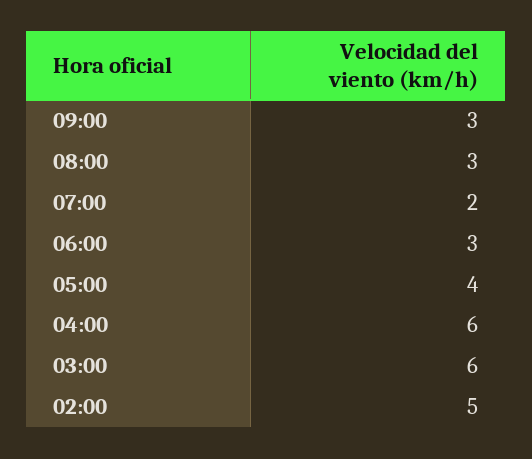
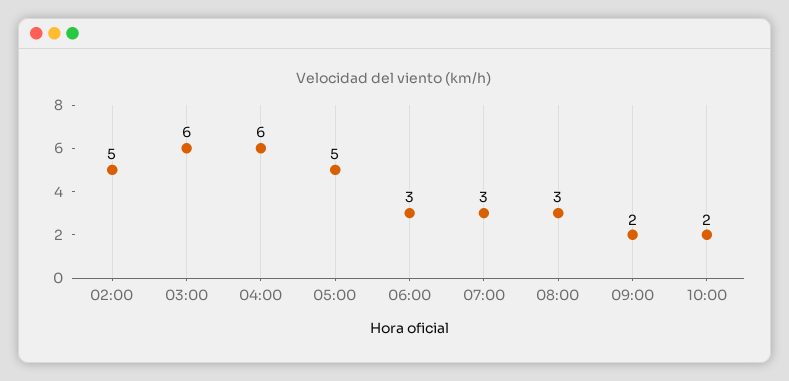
09:00: 3 -> 2
07:00: 2 -> 3
05:00: 4 -> 5
10:00: none -> 2

